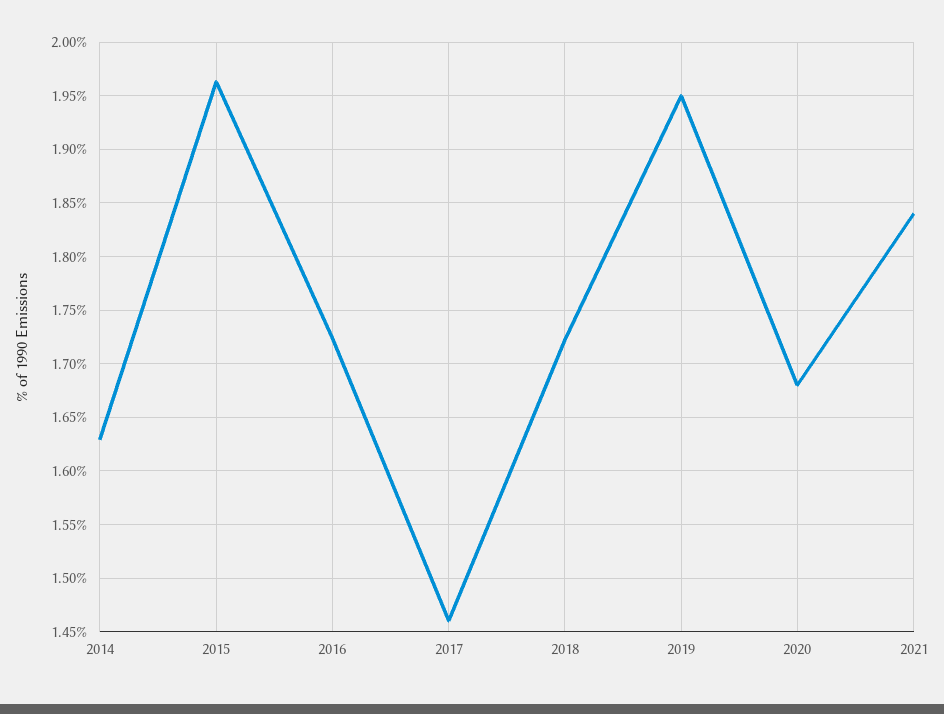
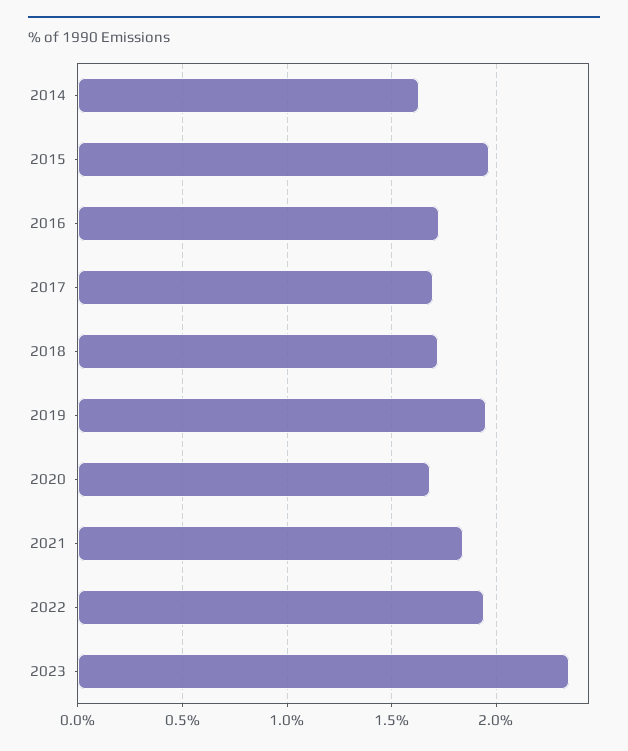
2017: 1.46 -> 1.7
2022: none -> 1.95
2023: none -> 2.35

